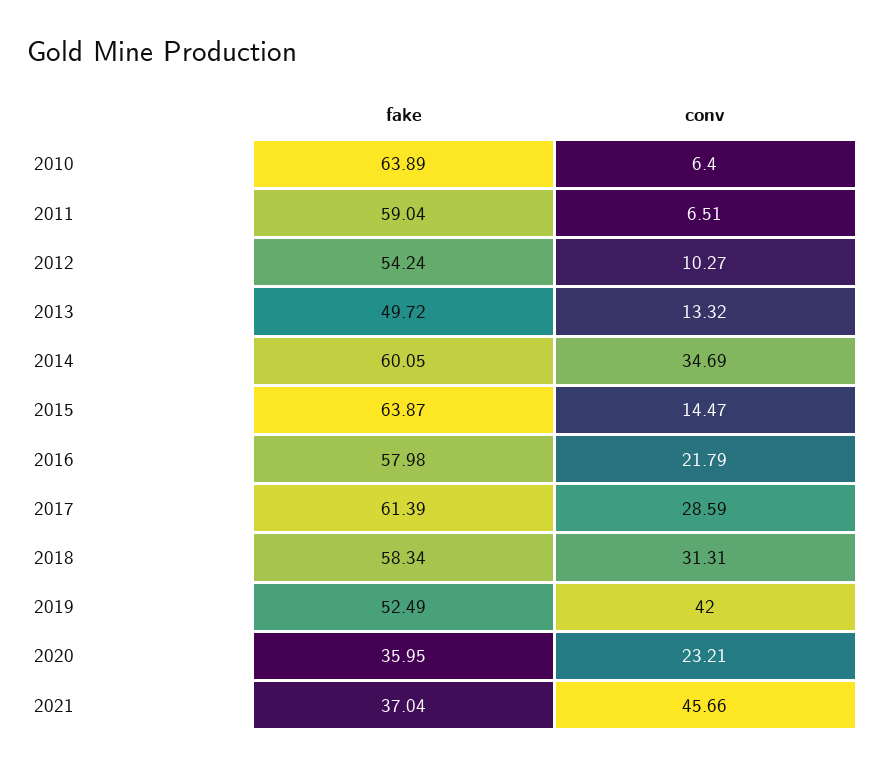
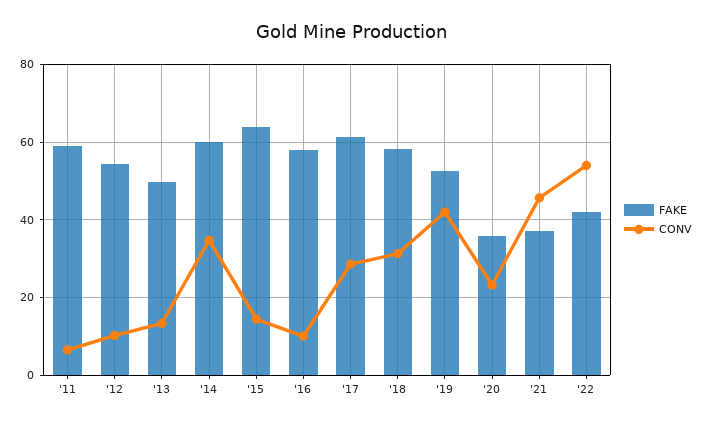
fake, 2010: 63.89 -> none
conv, 2010: 6.4 -> none
conv, 2016: 21.79 -> 10
fake, '22: none -> 42
conv, '22: none -> 54

